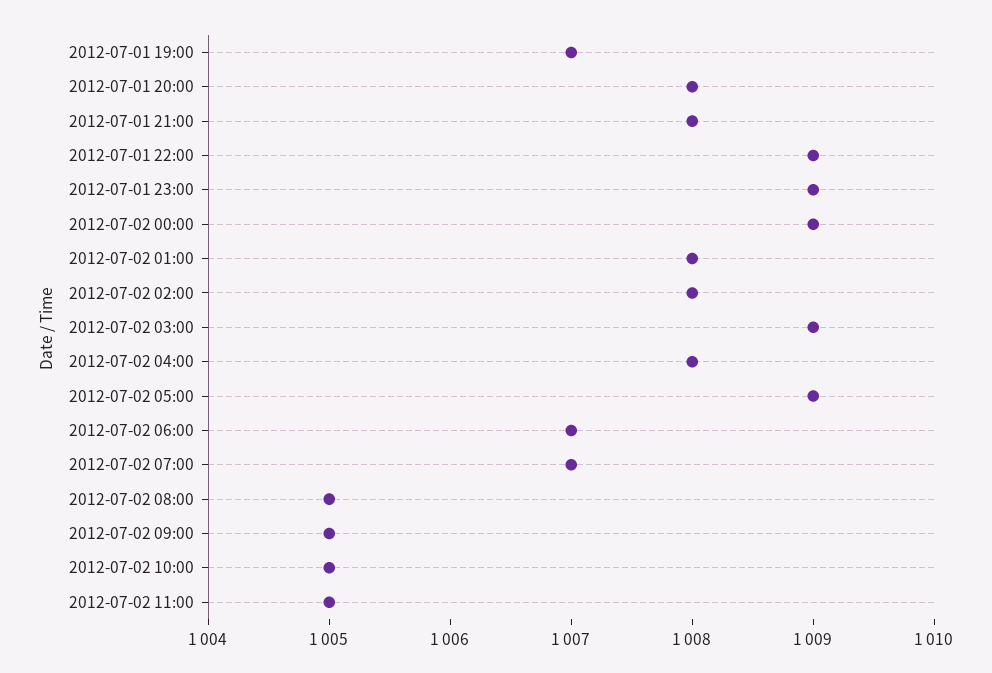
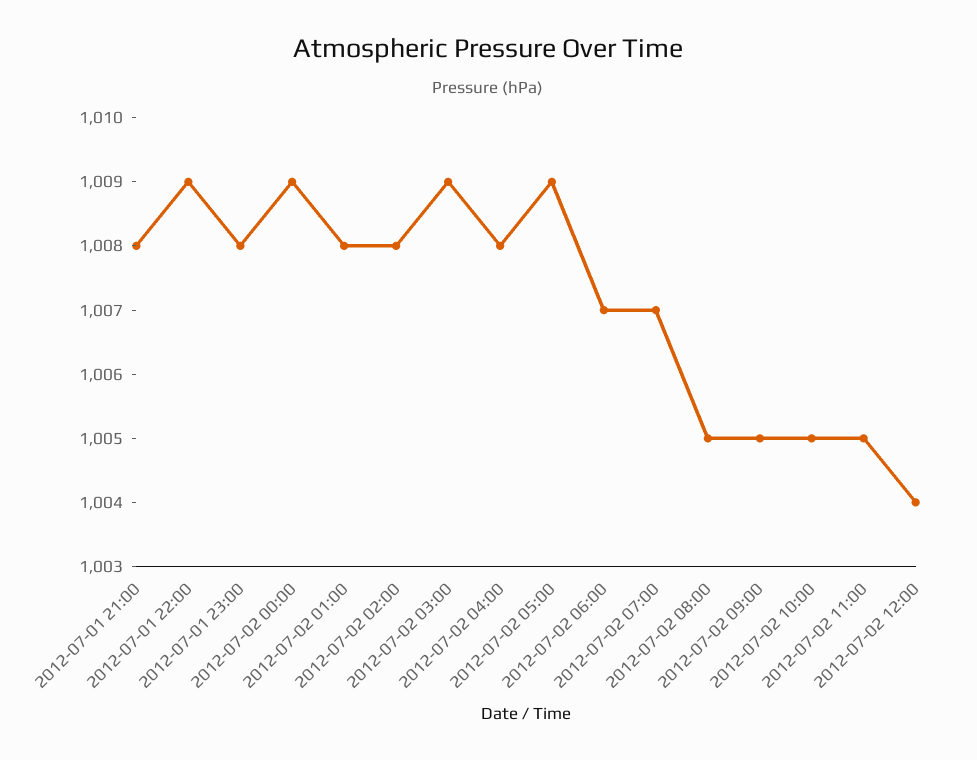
2012-07-01 19:00: 1007 -> none
2012-07-01 20:00: 1008 -> none
2012-07-01 23:00: 1009 -> 1008
2012-07-02 12:00: none -> 1004

